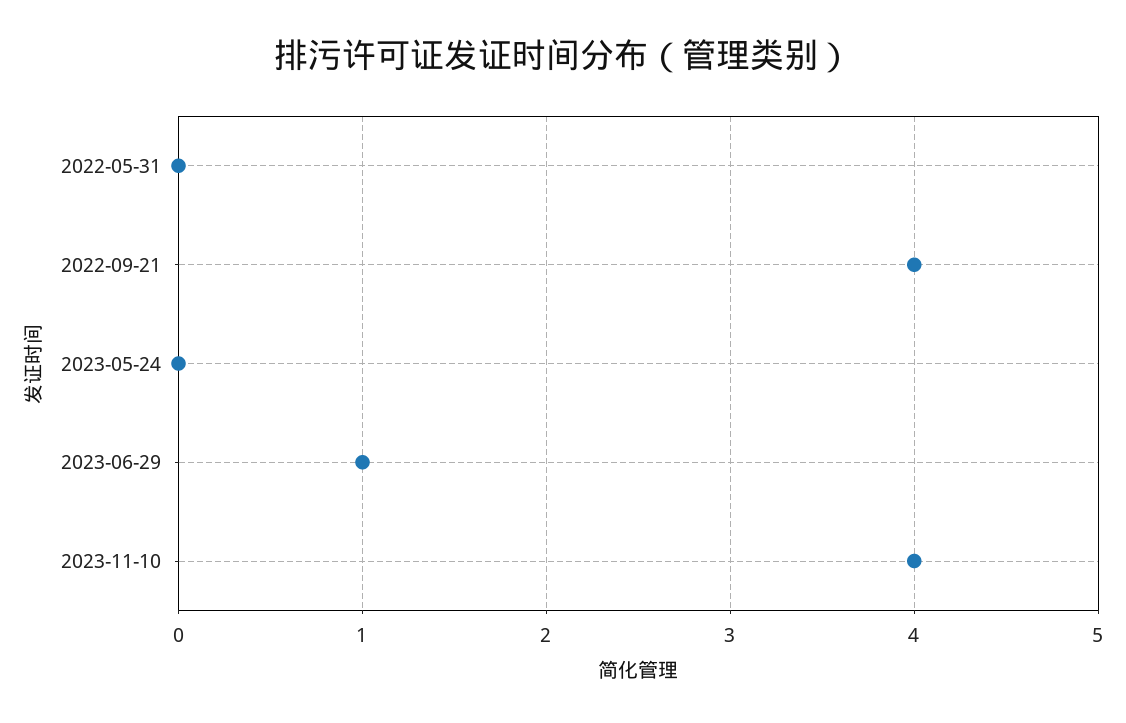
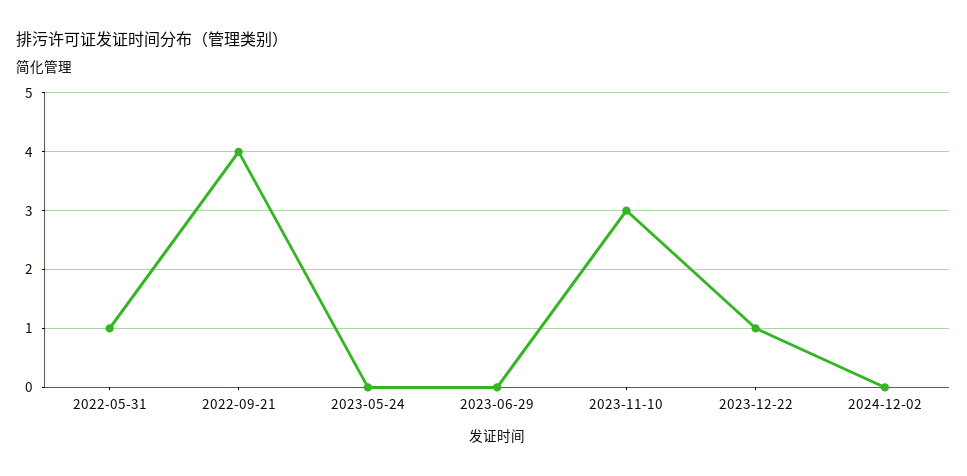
2022-05-31: 0 -> 1
2023-06-29: 1 -> 0
2023-11-10: 4 -> 3
2023-12-22: none -> 1
2024-12-02: none -> 0

